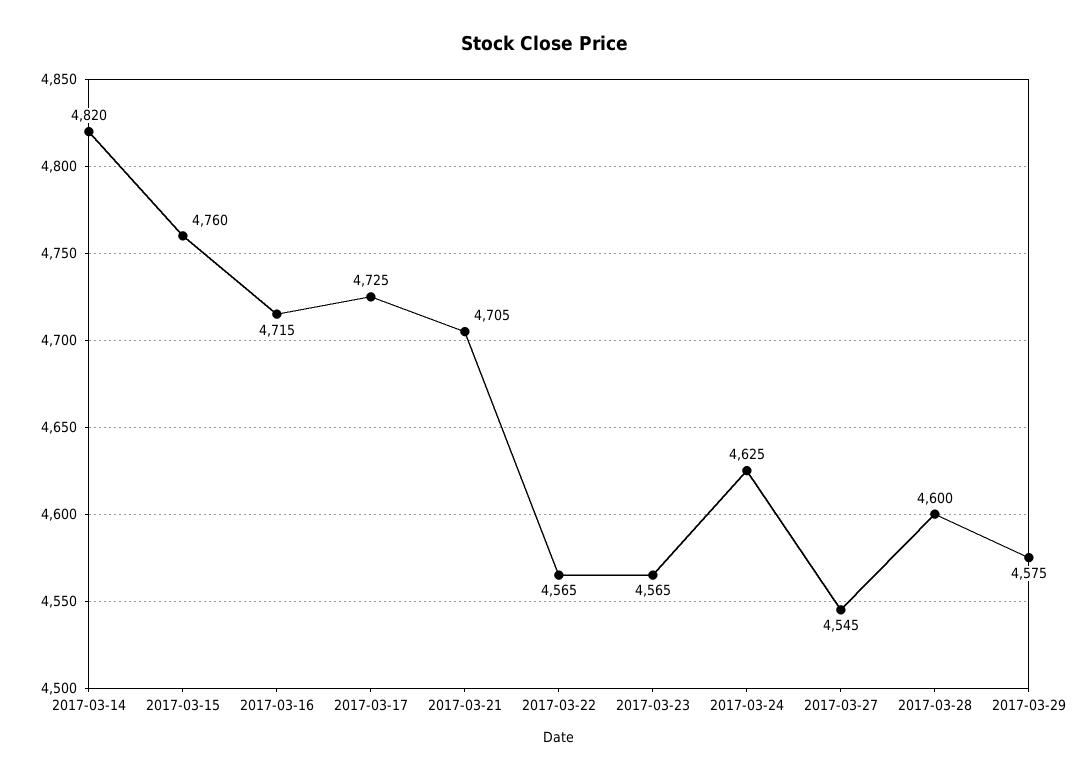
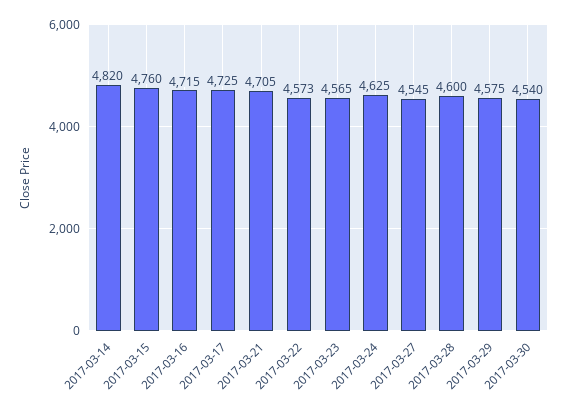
2017-03-22: 4565 -> 4573
2017-03-30: none -> 4540

